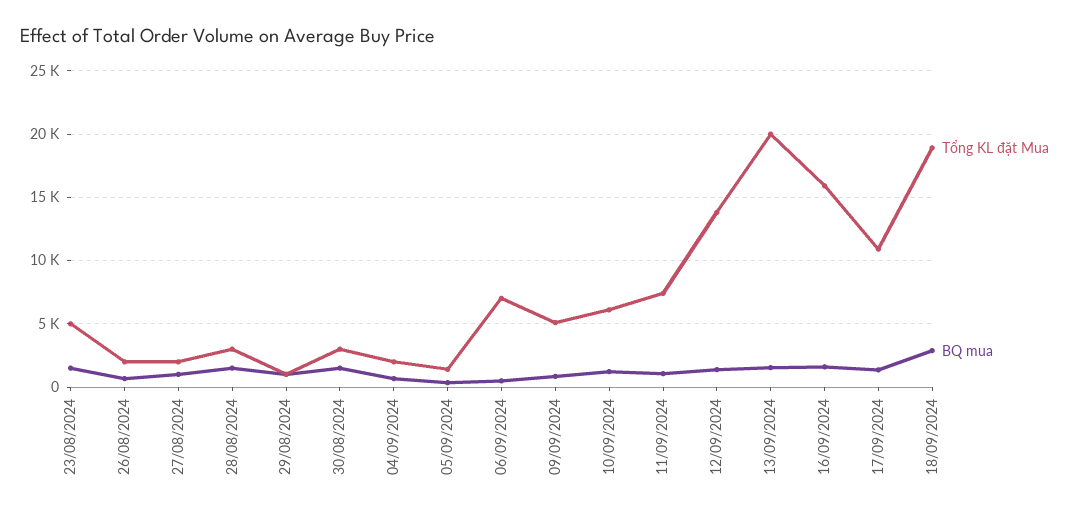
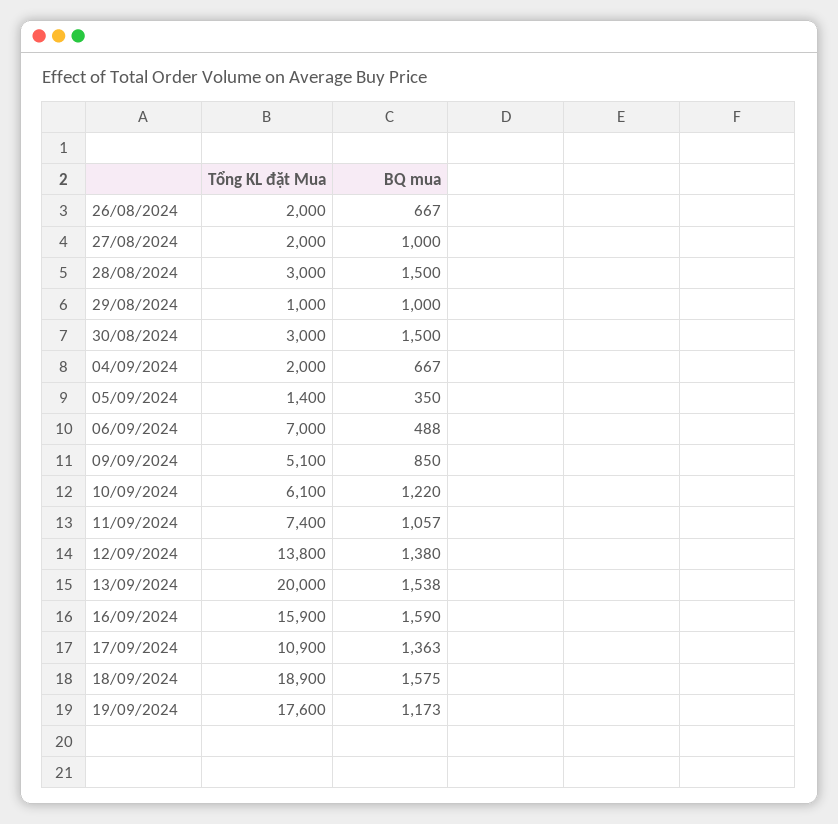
Tổng KL đặt Mua, 23/08/2024: 5000 -> none
BQ mua, 23/08/2024: 1500 -> none
BQ mua, 18/09/2024: 3000 -> 1575
Tổng KL đặt Mua, 19/09/2024: none -> 17600
BQ mua, 19/09/2024: none -> 1173

